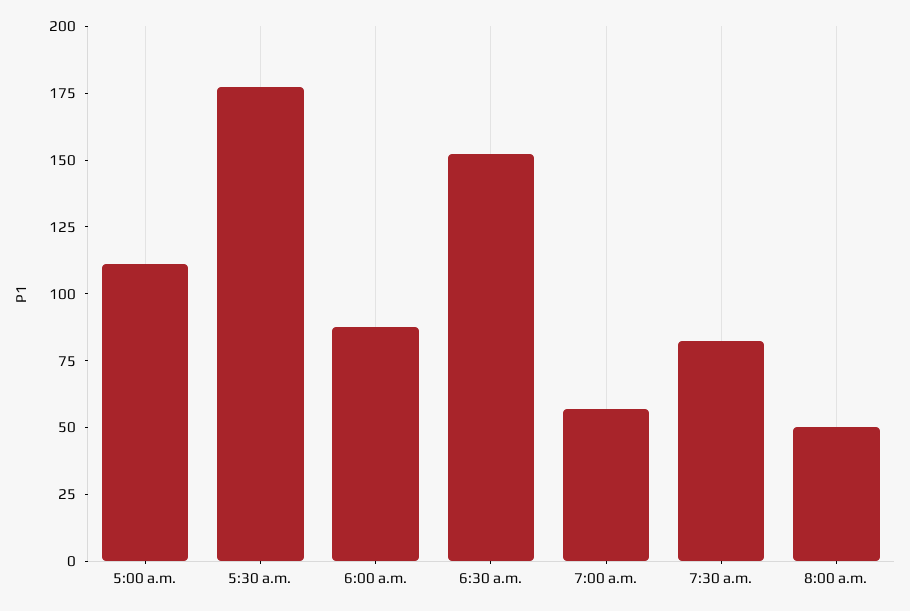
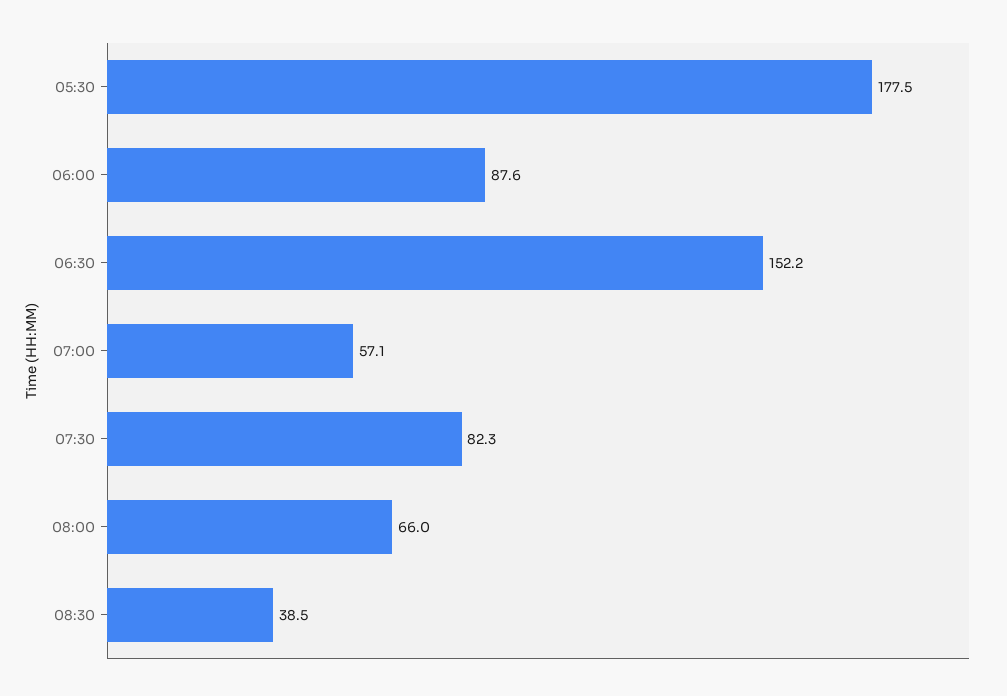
5:00 a.m.: 110 -> none
8:00 a.m.: 50 -> 66
08:30: none -> 38.5

